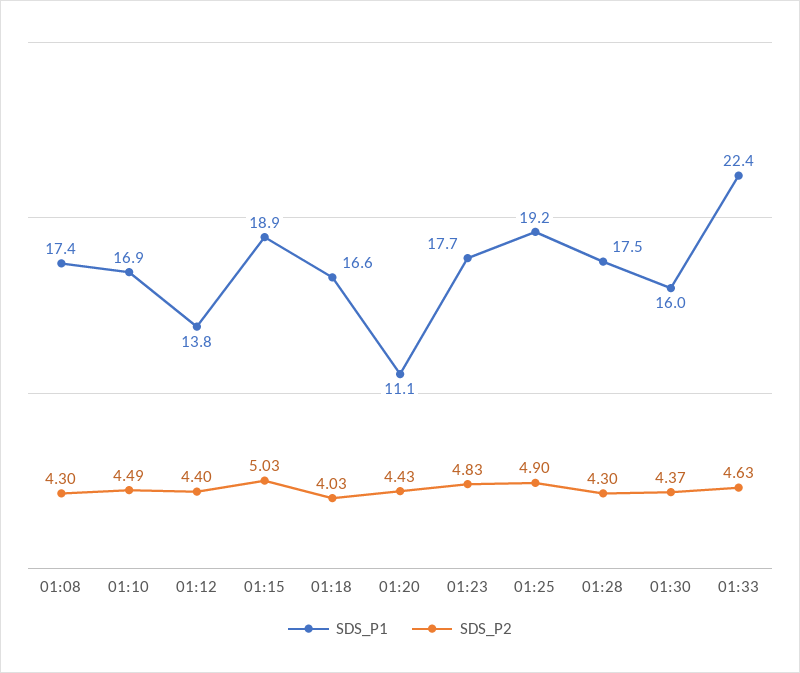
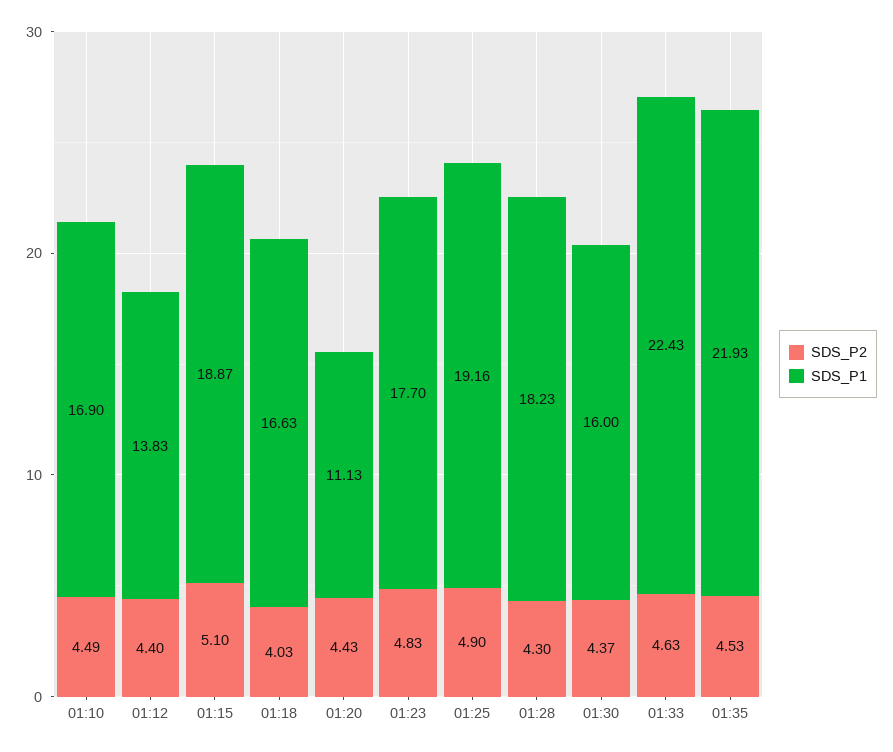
SDS_P1, 01:08: 17.4 -> none
SDS_P2, 01:08: 4.3 -> none
SDS_P2, 01:15: 5.03 -> 5.1
SDS_P1, 01:28: 17.5 -> 18.23
SDS_P2, 01:35: none -> 4.53
SDS_P1, 01:35: none -> 21.93

